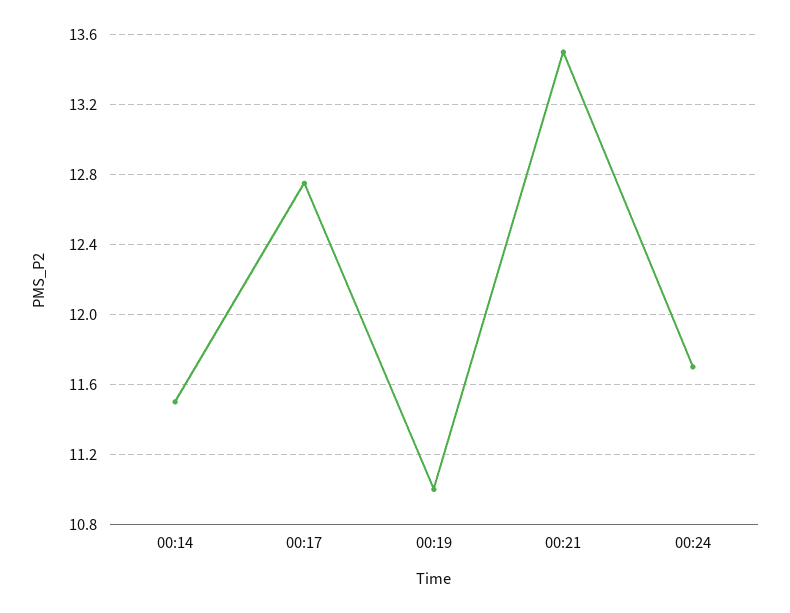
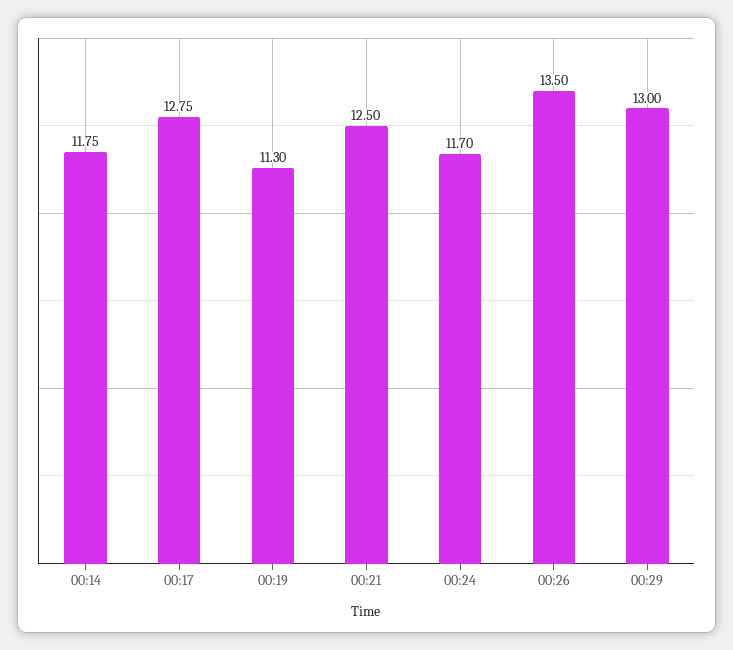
00:14: 11.5 -> 11.75
00:19: 11 -> 11.3
00:21: 13.5 -> 12.5
00:26: none -> 13.5
00:29: none -> 13

